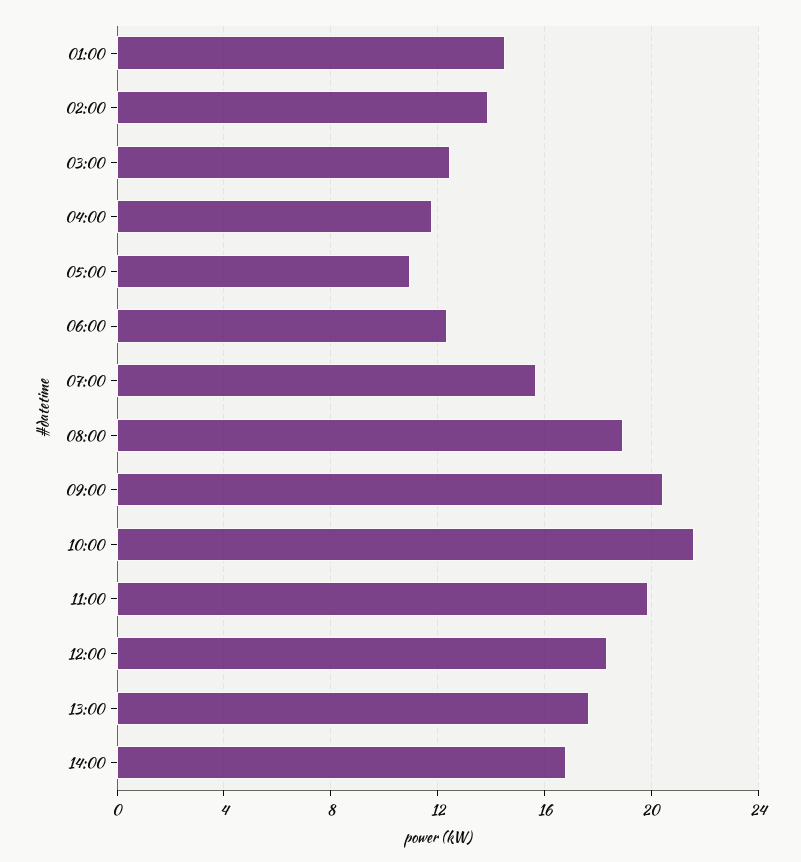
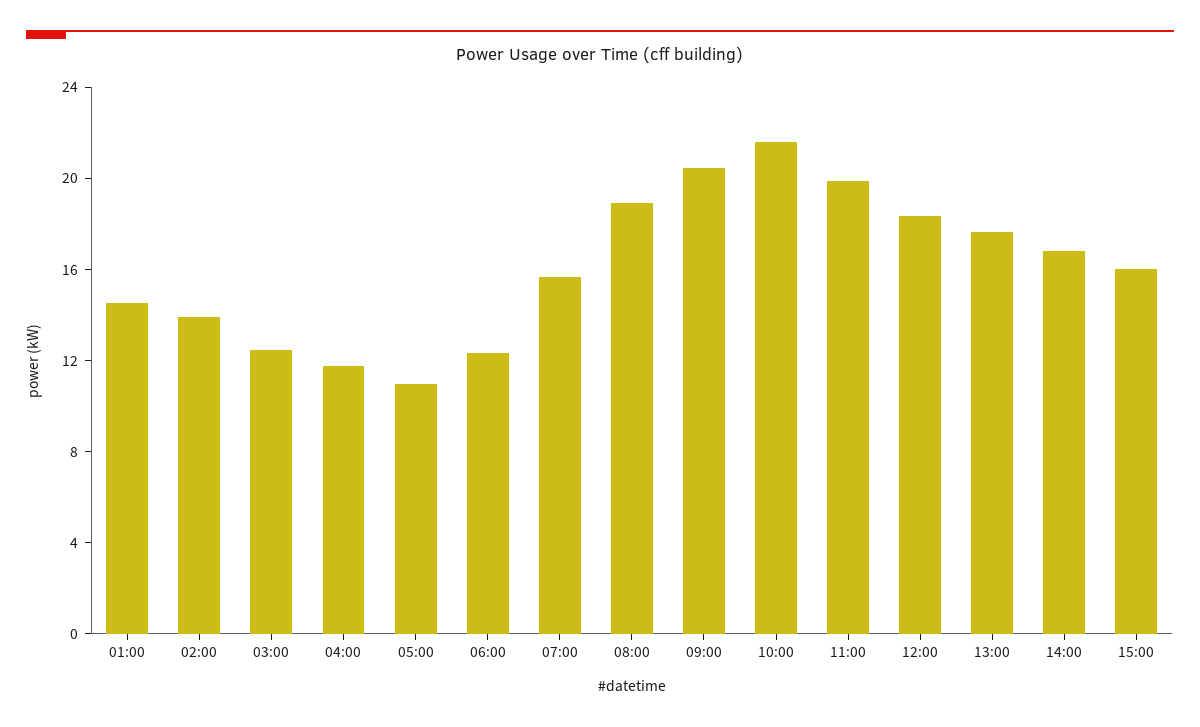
15:00: none -> 16

